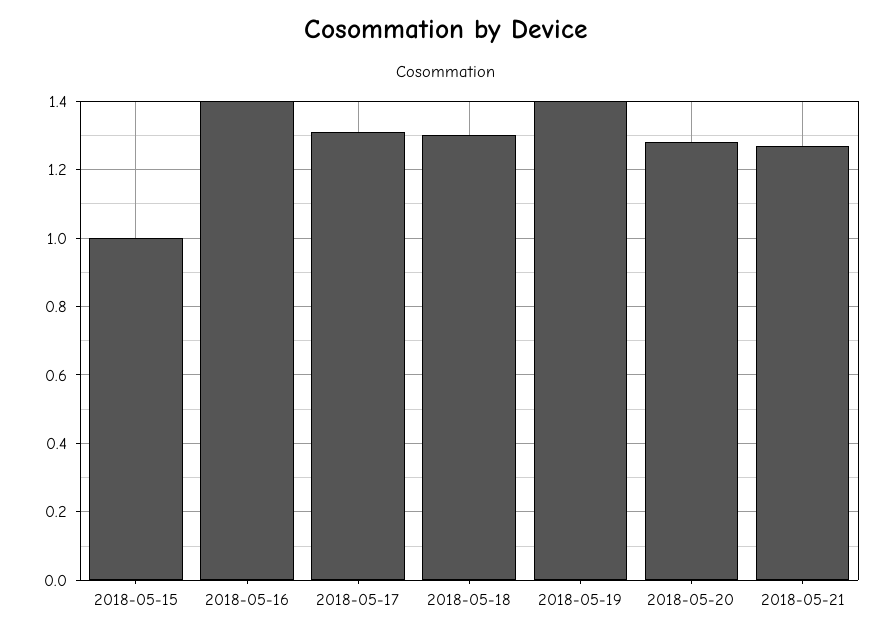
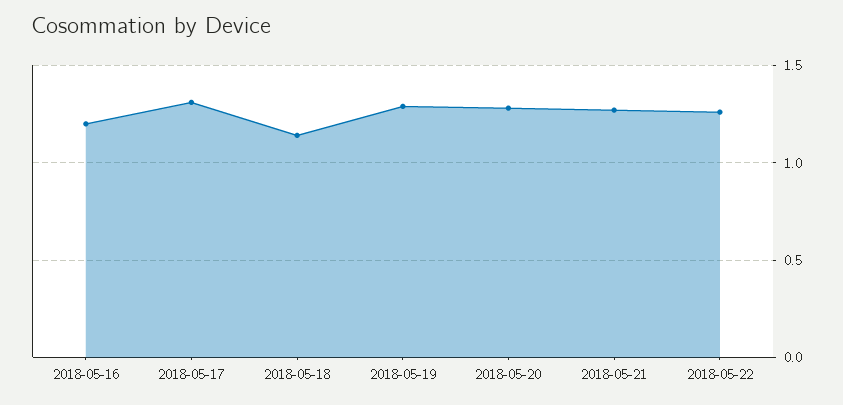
2018-05-15: 1 -> none
2018-05-16: 1.4 -> 1.2
2018-05-18: 1.3 -> 1.15
2018-05-19: 1.4 -> 1.3
2018-05-22: none -> 1.25

